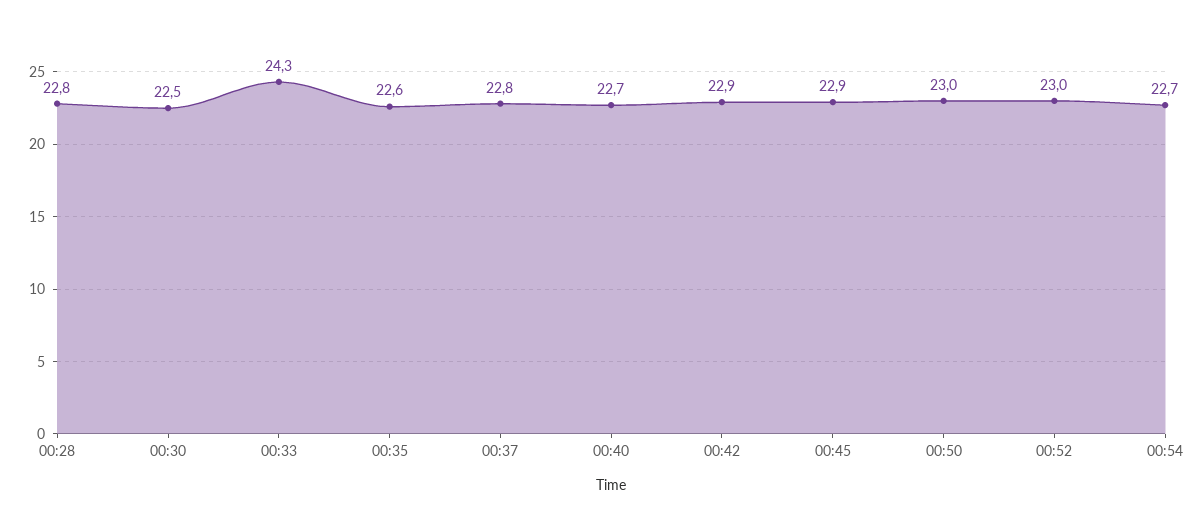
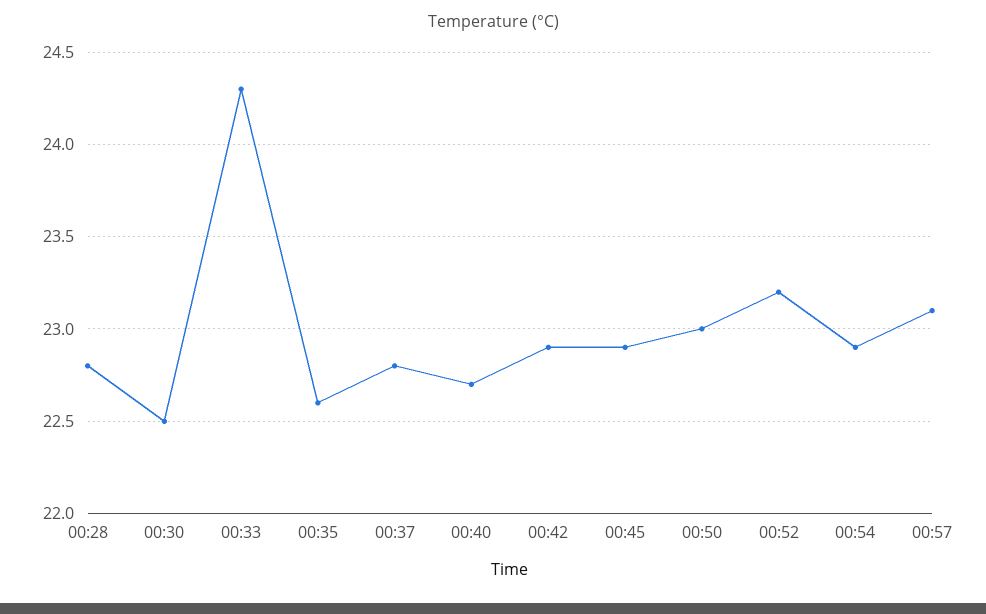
00:52: 23 -> 23.2
00:54: 22.7 -> 22.9
00:57: none -> 23.1

